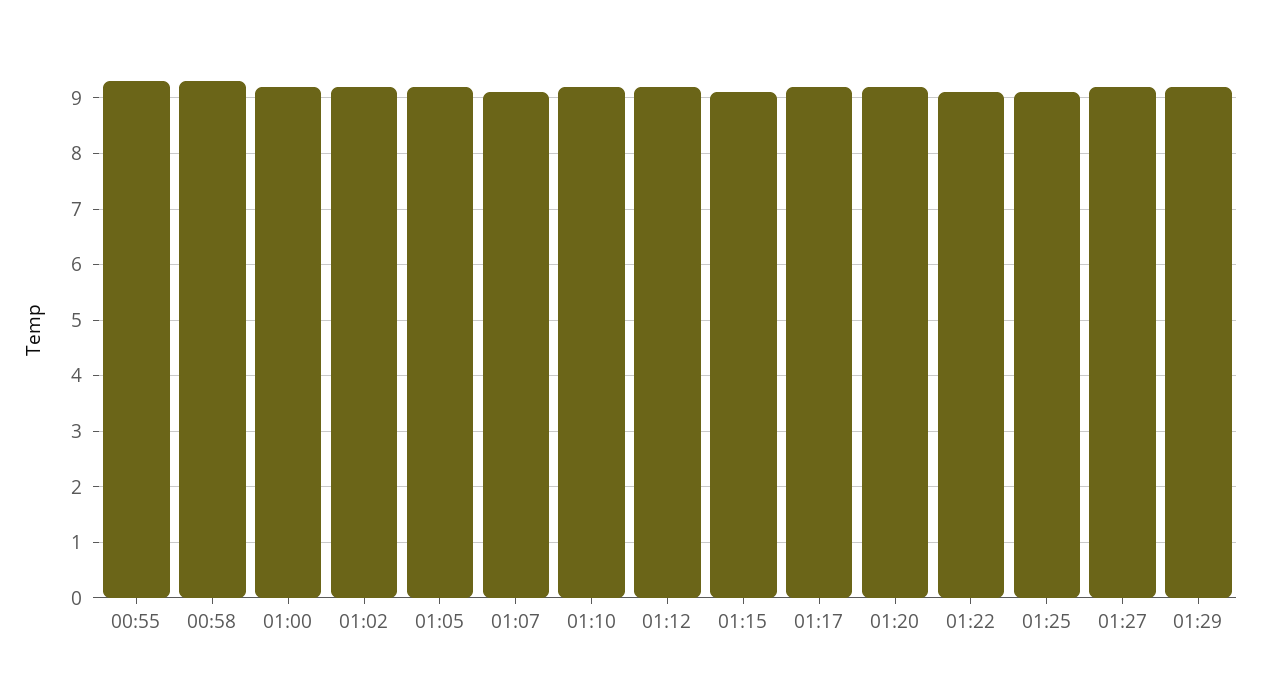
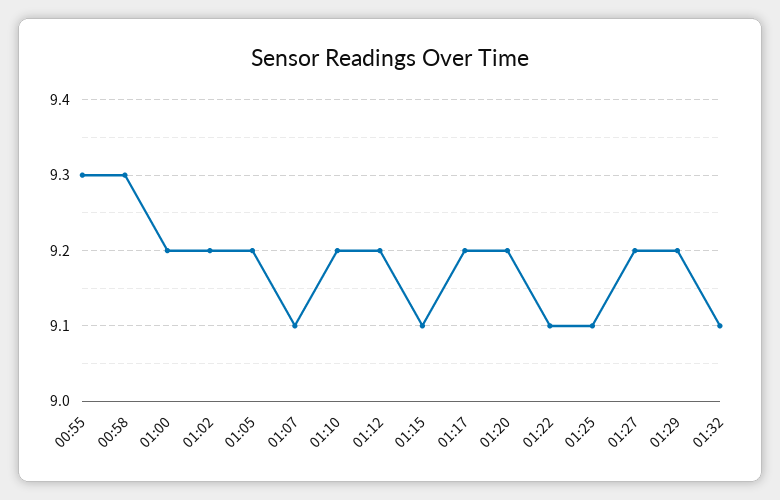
01:32: none -> 9.1

